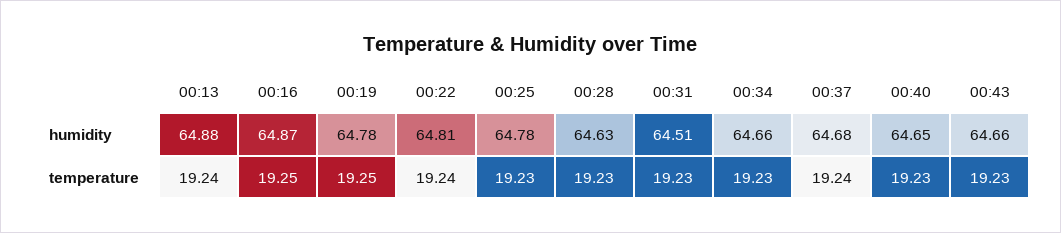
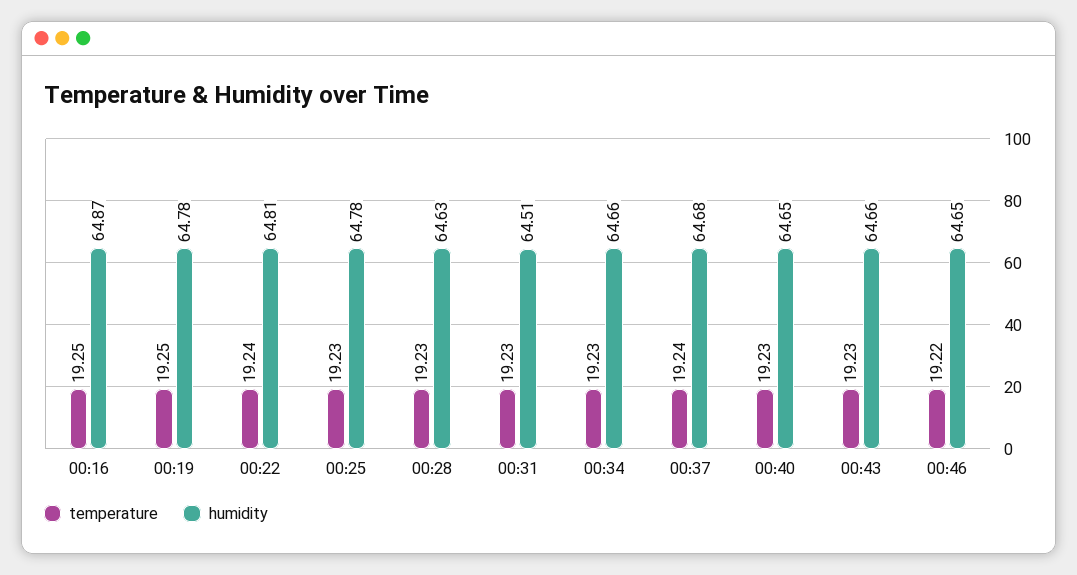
humidity, 00:13: 64.88 -> none
temperature, 00:13: 19.24 -> none
temperature, 00:46: none -> 19.22
humidity, 00:46: none -> 64.65

